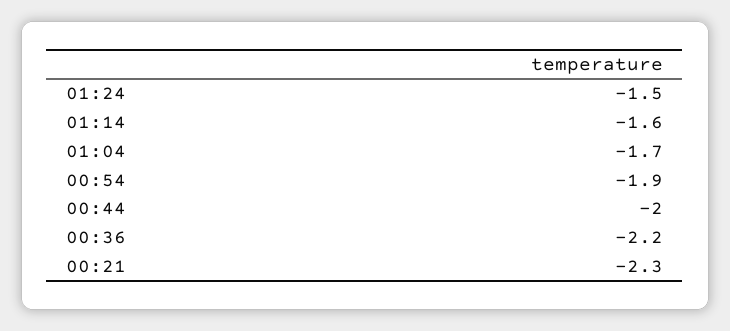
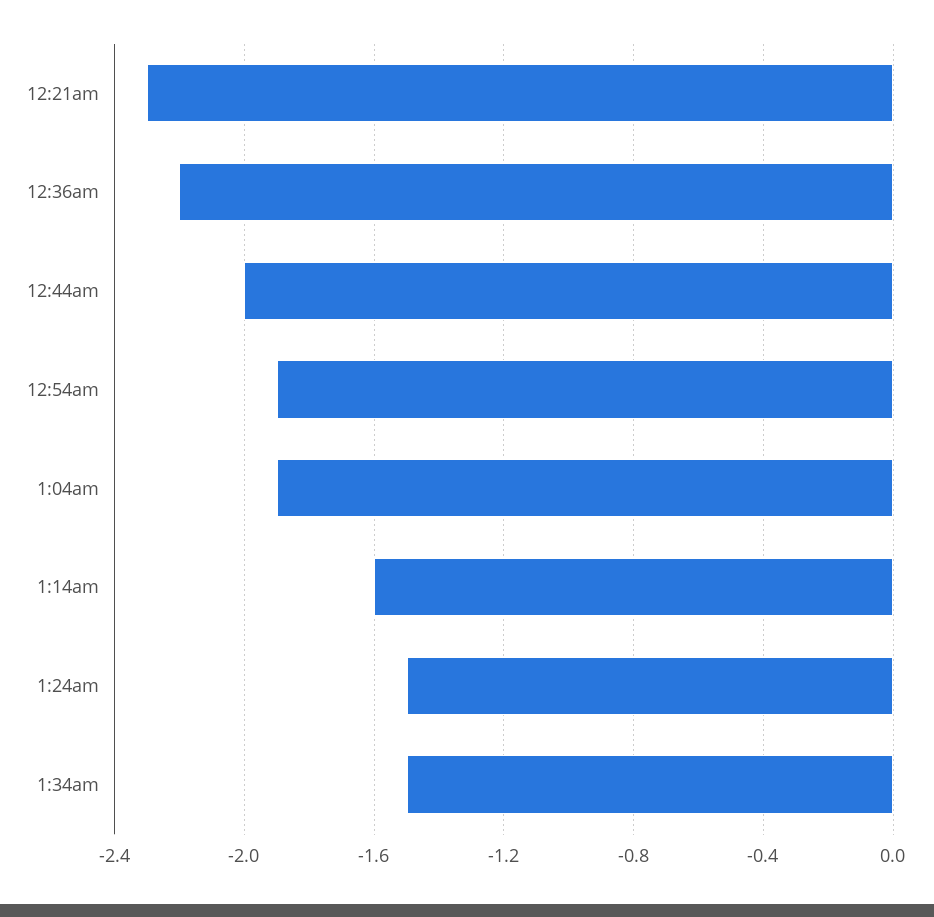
01:04: -1.7 -> -1.9
1:34am: none -> -1.5

